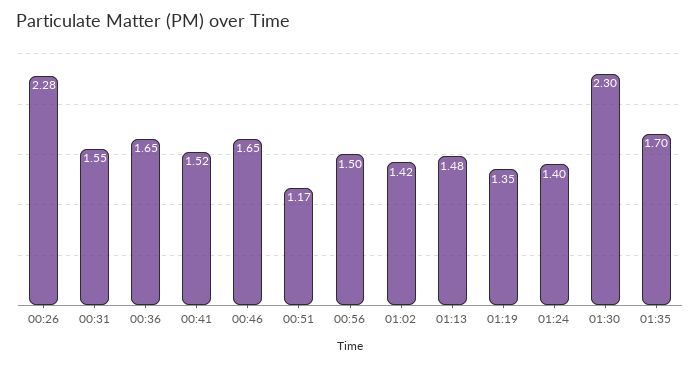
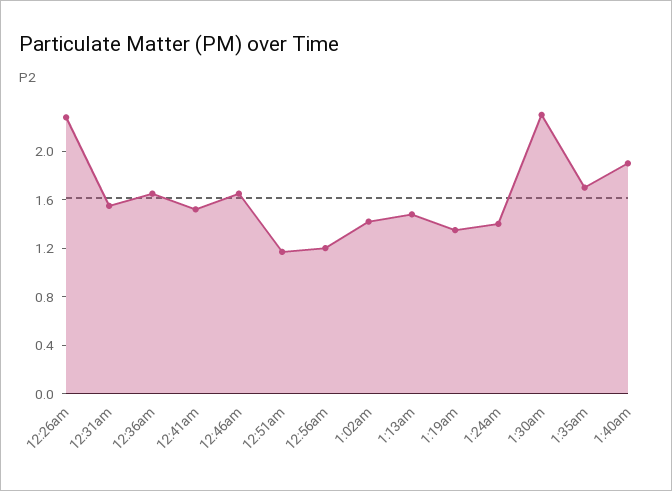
00:56: 1.5 -> 1.2
1:40am: none -> 1.9

